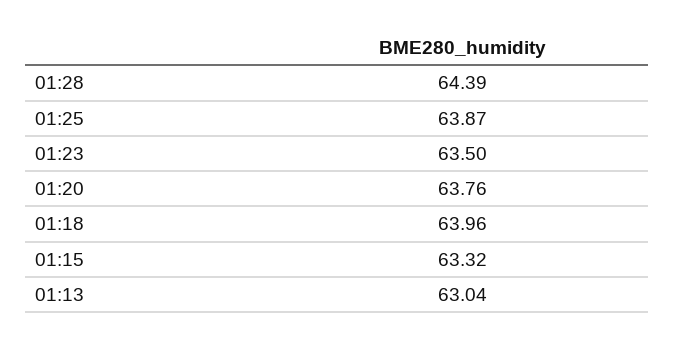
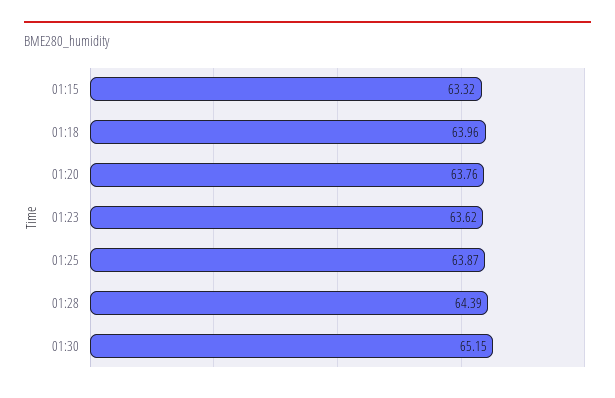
01:23: 63.5 -> 63.62
01:13: 63.04 -> none
01:30: none -> 65.15

